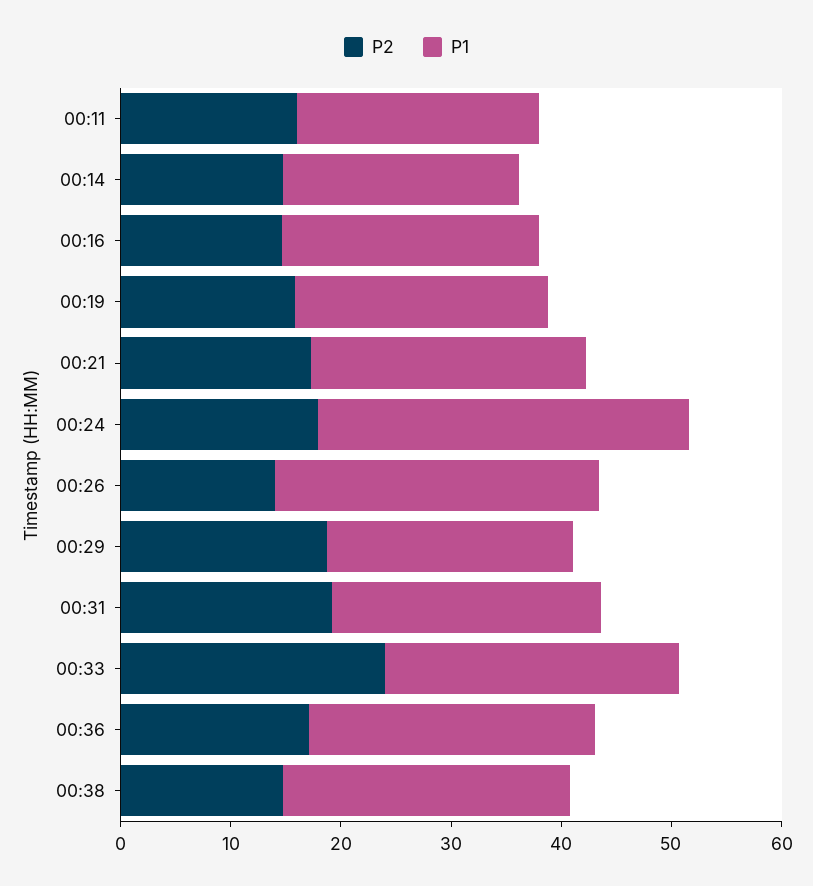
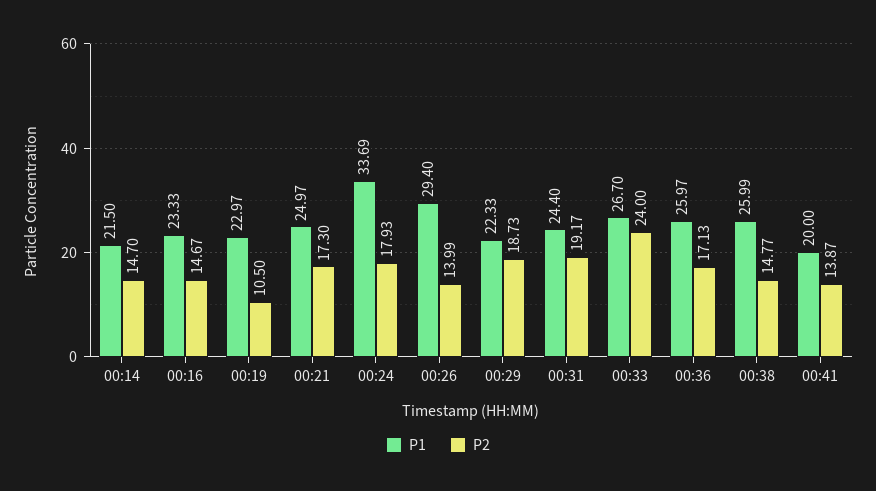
P2, 00:11: 16 -> none
P1, 00:11: 22 -> none
P2, 00:19: 16 -> 10.5
P1, 00:41: none -> 20
P2, 00:41: none -> 13.87

